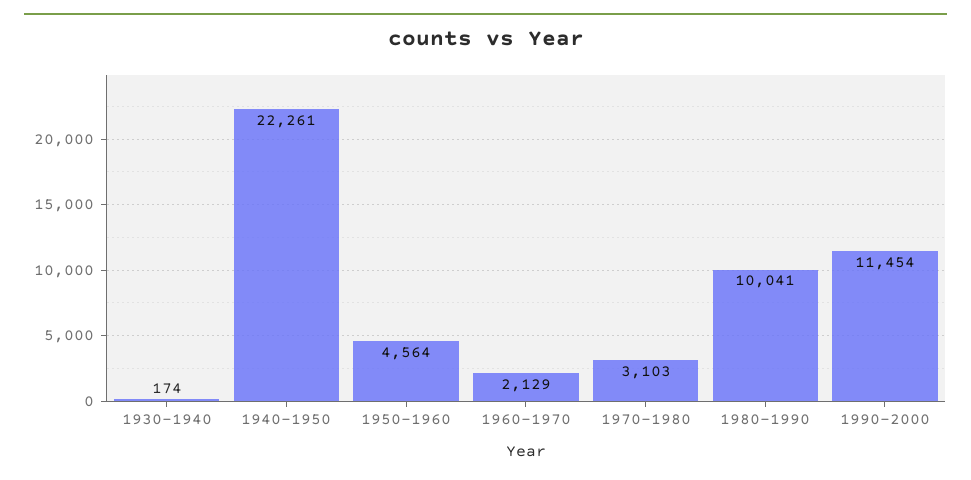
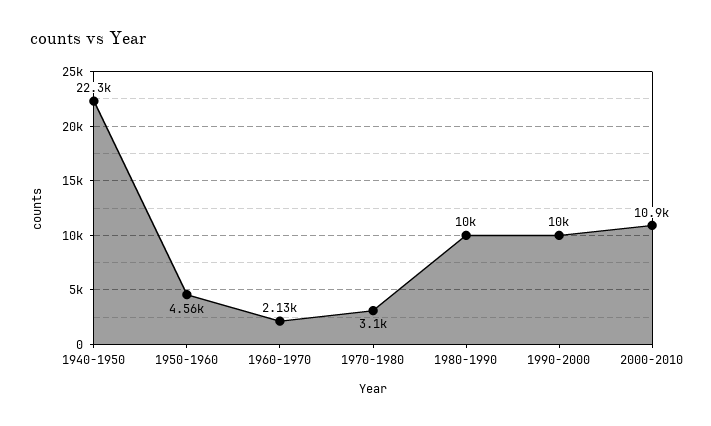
1930-1940: 174 -> none
1990-2000: 11454 -> 10000
2000-2010: none -> 10900

